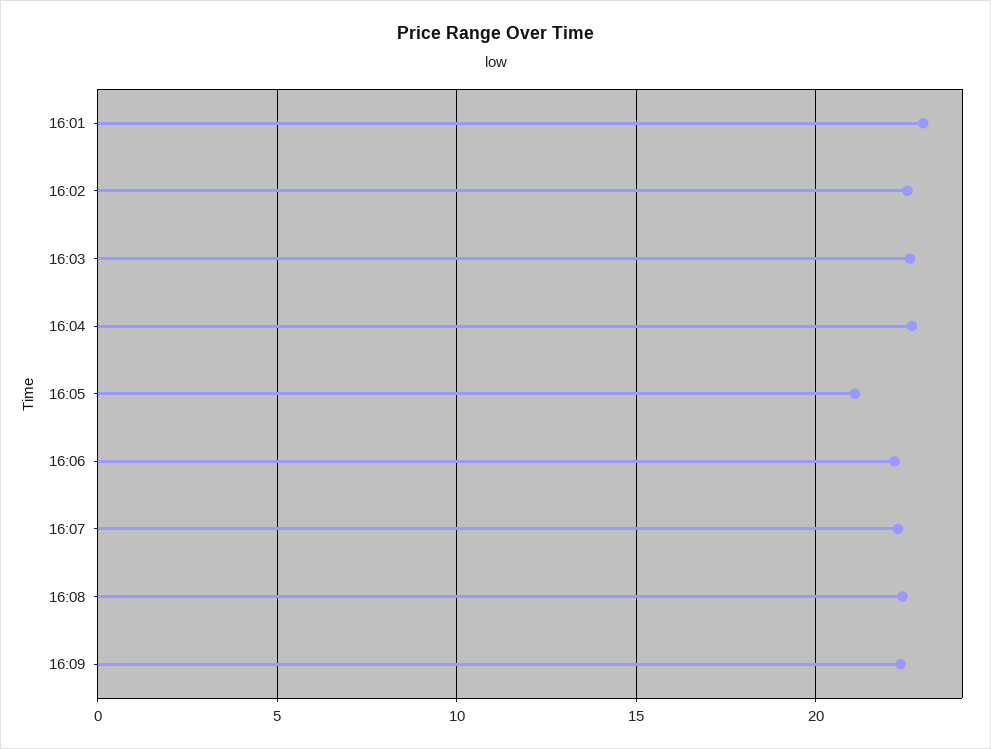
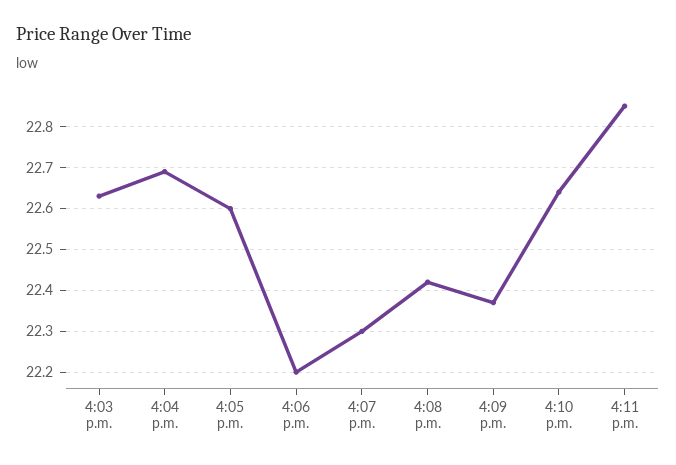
16:01: 23 -> none
16:02: 22.5 -> none
16:05: 21 -> 22.6
4:10 p.m.: none -> 22.65
4:11 p.m.: none -> 22.85

